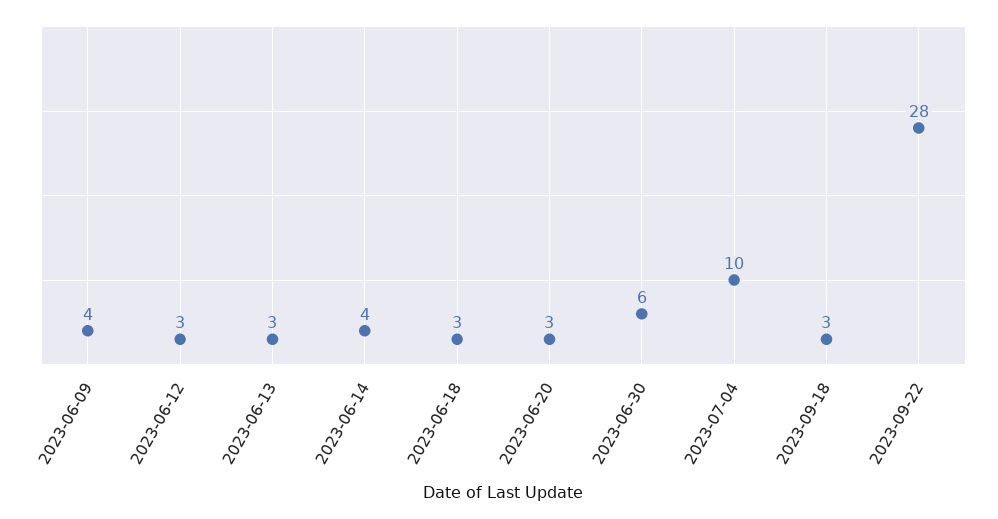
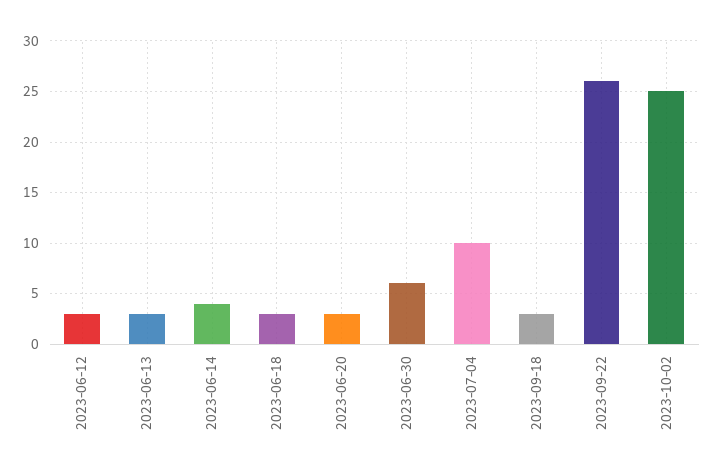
2023-06-09: 4 -> none
2023-09-22: 28 -> 26
2023-10-02: none -> 25

